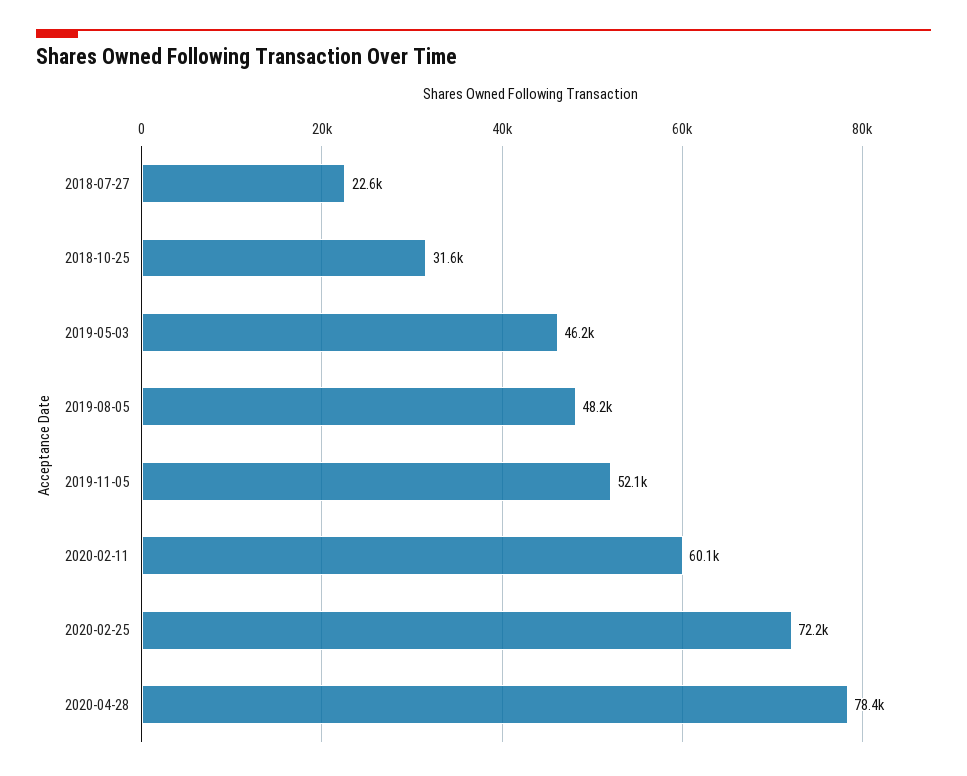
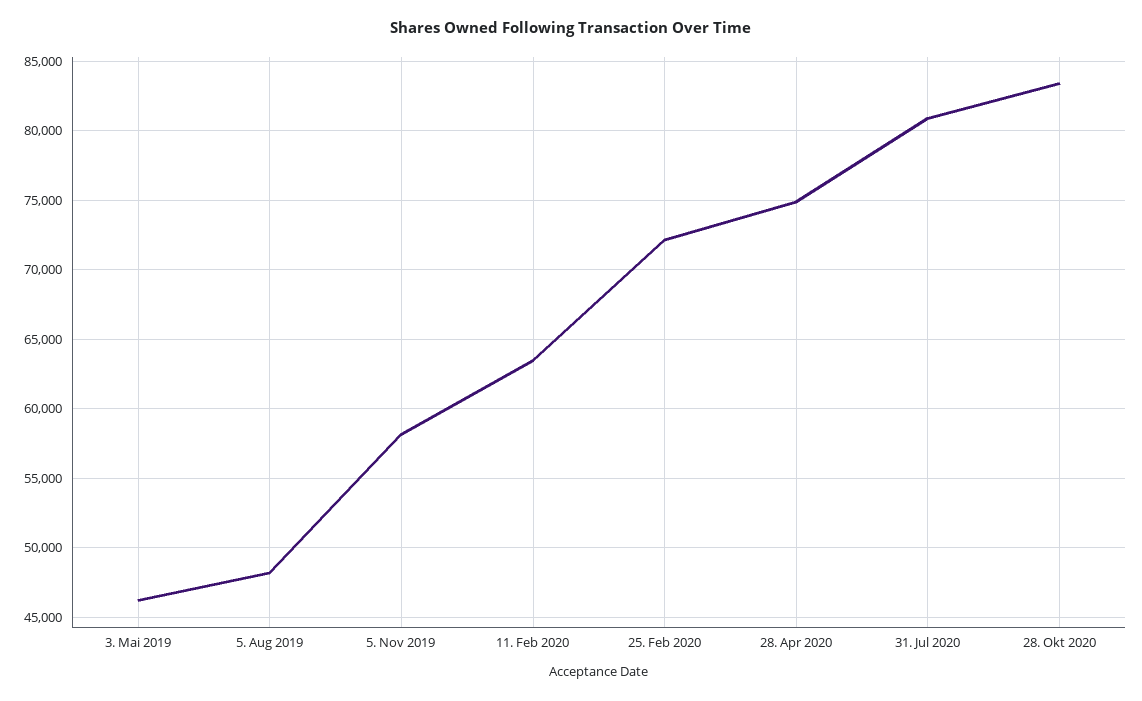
2018-07-27: 22600 -> none
2018-10-25: 31600 -> none
2019-11-05: 52100 -> 58000
2020-02-11: 60100 -> 63500
2020-04-28: 78400 -> 75000
31. Jul 2020: none -> 81000
28. Okt 2020: none -> 83500

